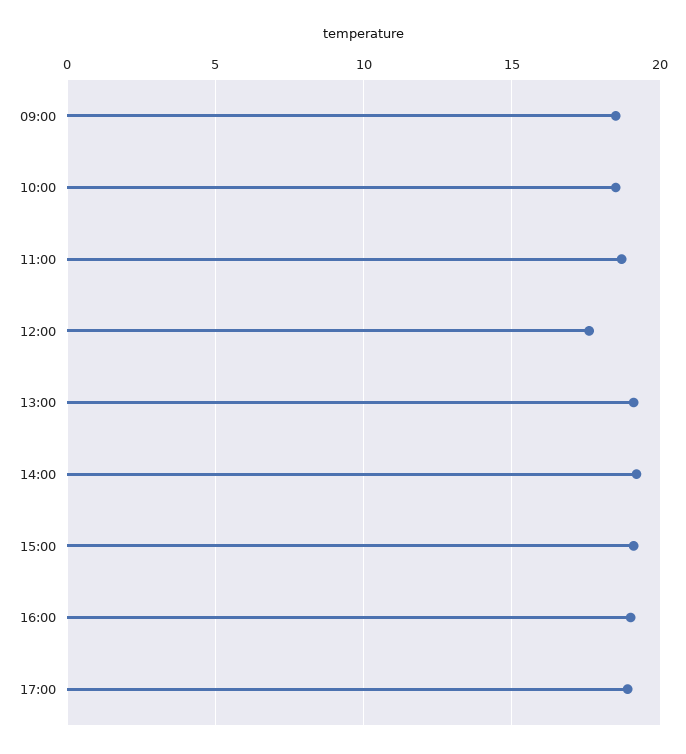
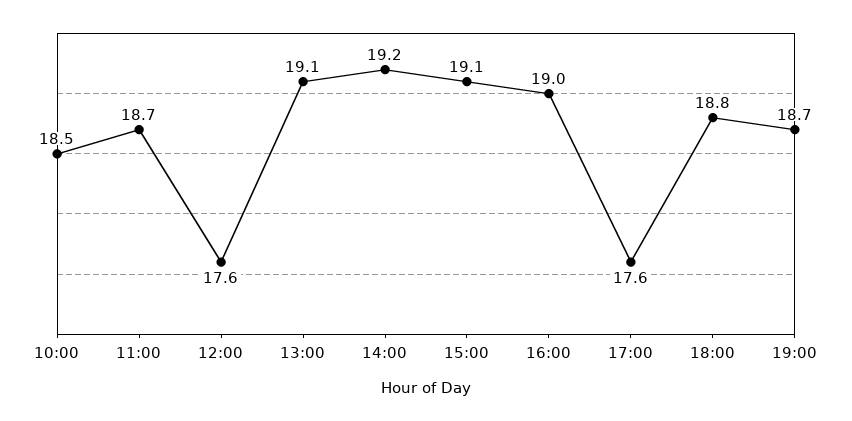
09:00: 18.5 -> none
17:00: 19 -> 17.6
18:00: none -> 18.8
19:00: none -> 18.7

